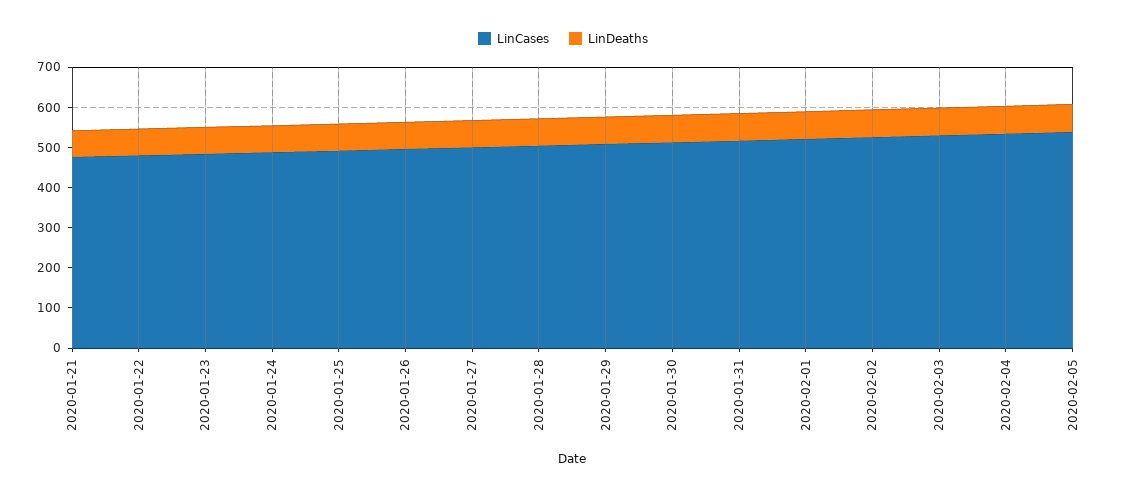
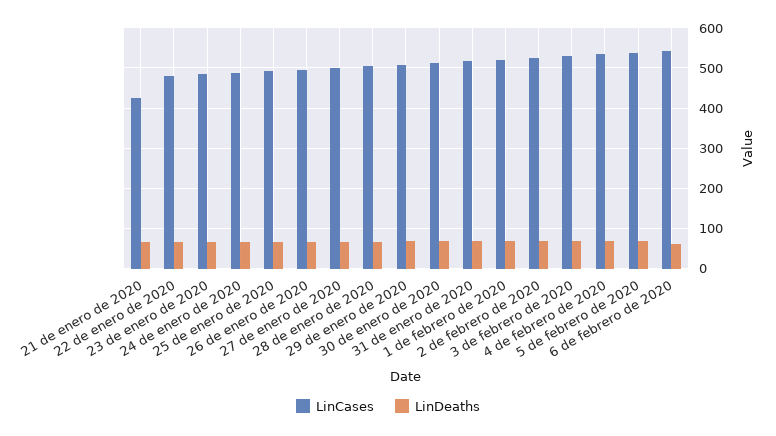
LinCases, 2020-01-21: 480 -> 420
LinCases, 6 de febrero de 2020: none -> 540
LinDeaths, 6 de febrero de 2020: none -> 60

